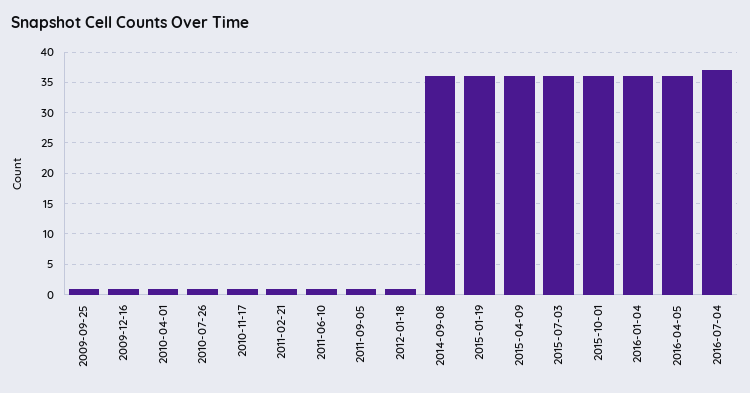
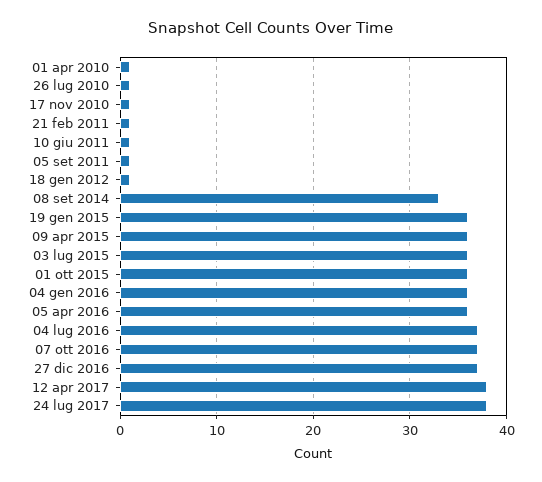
2009-09-25: 1 -> none
2009-12-16: 1 -> none
2014-09-08: 36 -> 33
07 ott 2016: none -> 37
27 dic 2016: none -> 37
12 apr 2017: none -> 38
24 lug 2017: none -> 38

